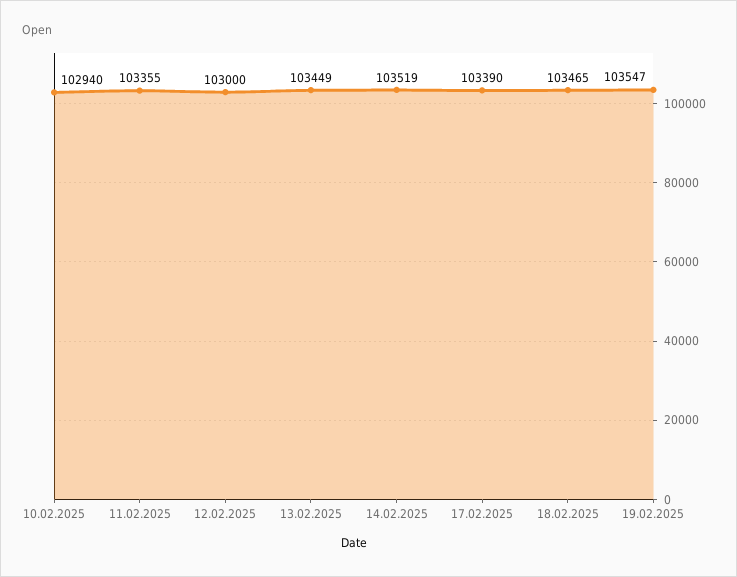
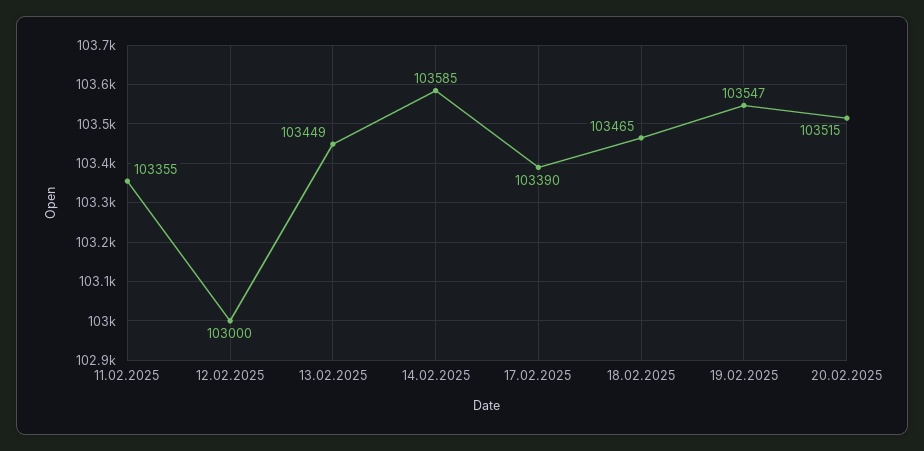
10.02.2025: 102940 -> none
14.02.2025: 103519 -> 103585
20.02.2025: none -> 103515

